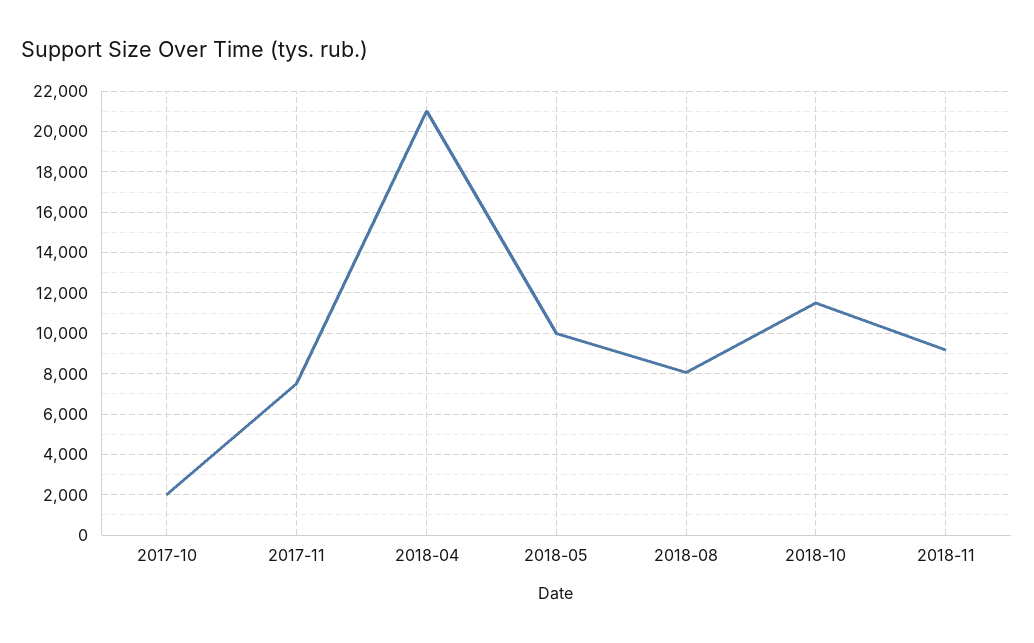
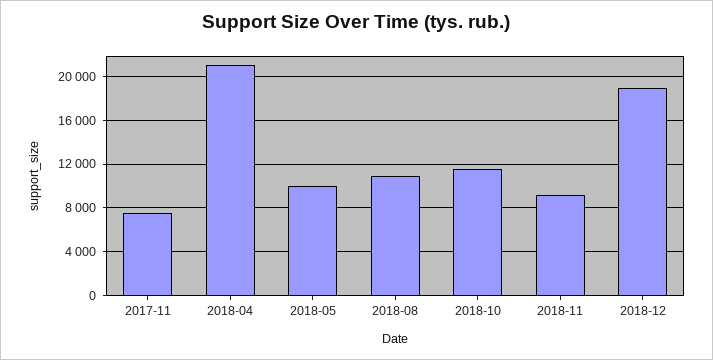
2017-10: 2000 -> none
2018-08: 8000 -> 11000
2018-12: none -> 19000

